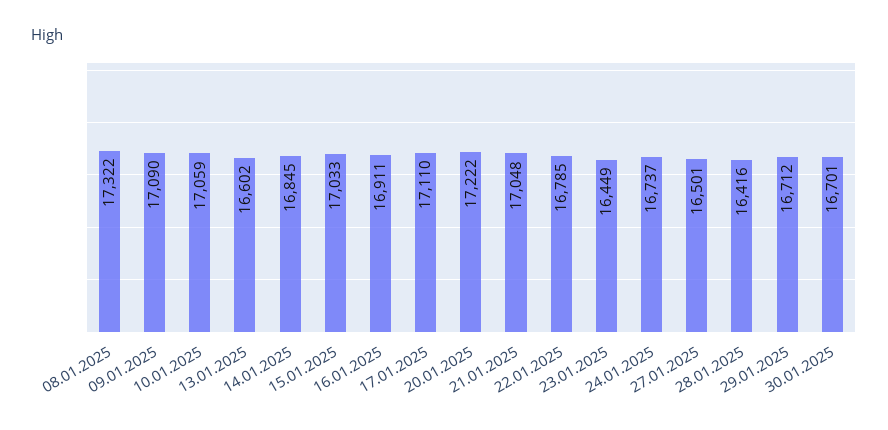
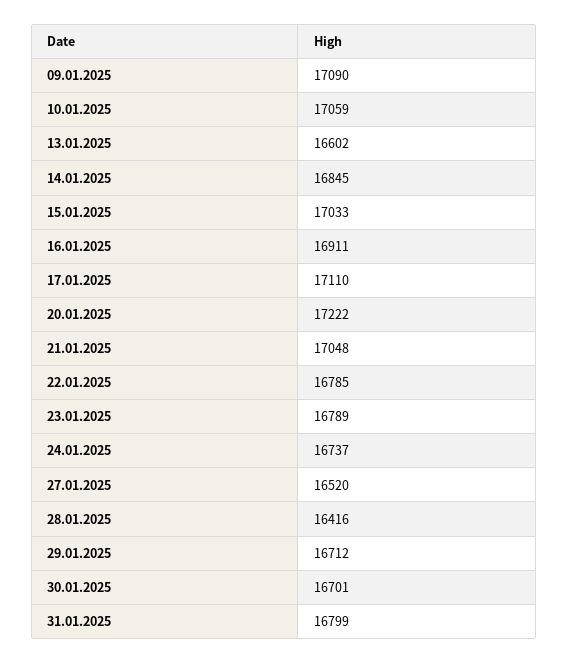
08.01.2025: 17322 -> none
23.01.2025: 16449 -> 16789
27.01.2025: 16501 -> 16520
31.01.2025: none -> 16799

